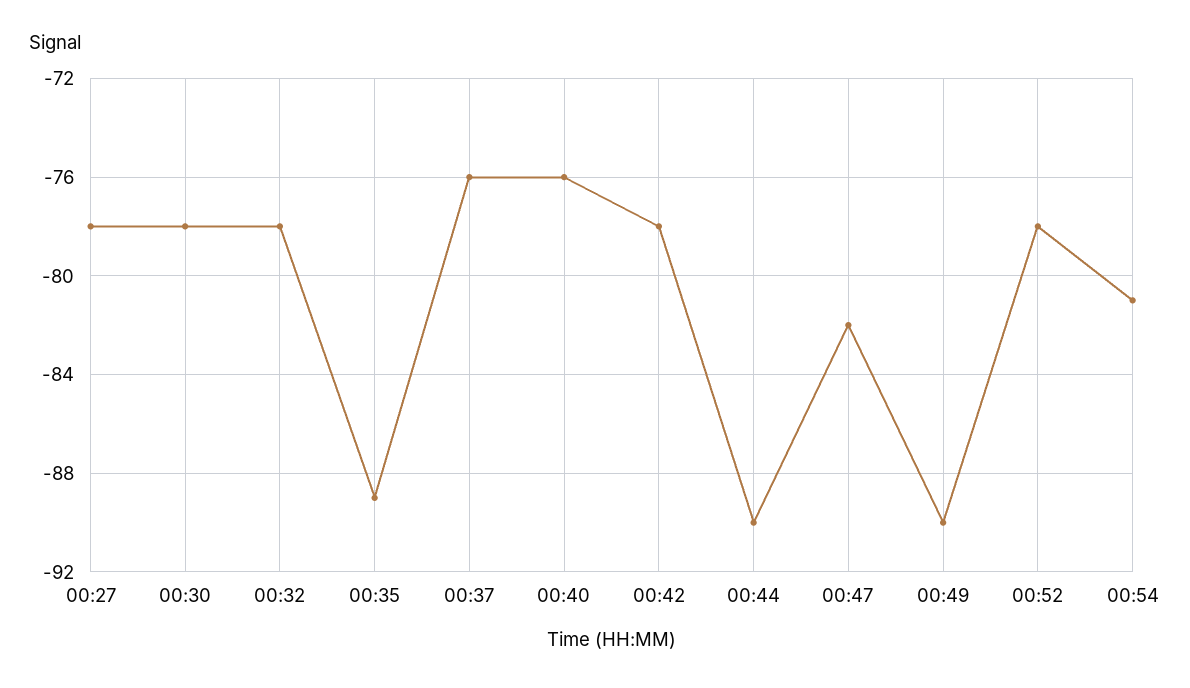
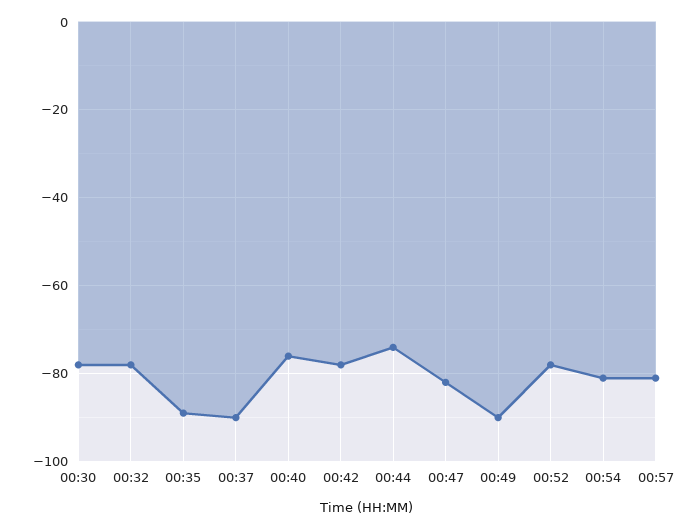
00:27: -78 -> none
00:37: -76 -> -90
00:44: -90 -> -75
00:57: none -> -80

